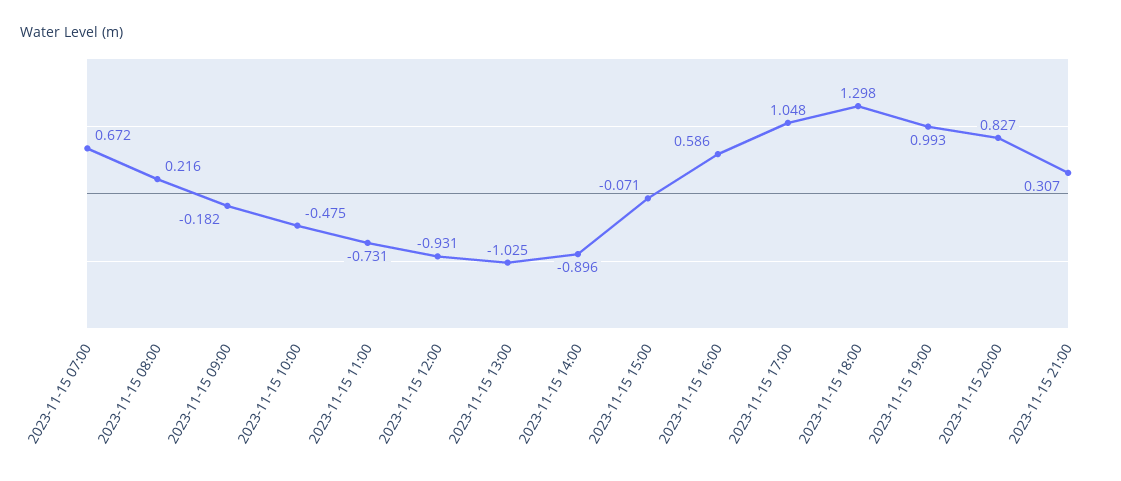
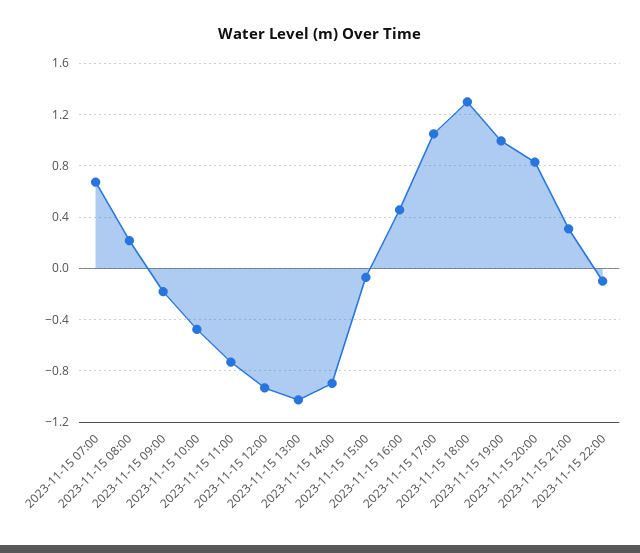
2023-11-15 16:00: 0.586 -> 0.45
2023-11-15 22:00: none -> -0.1

